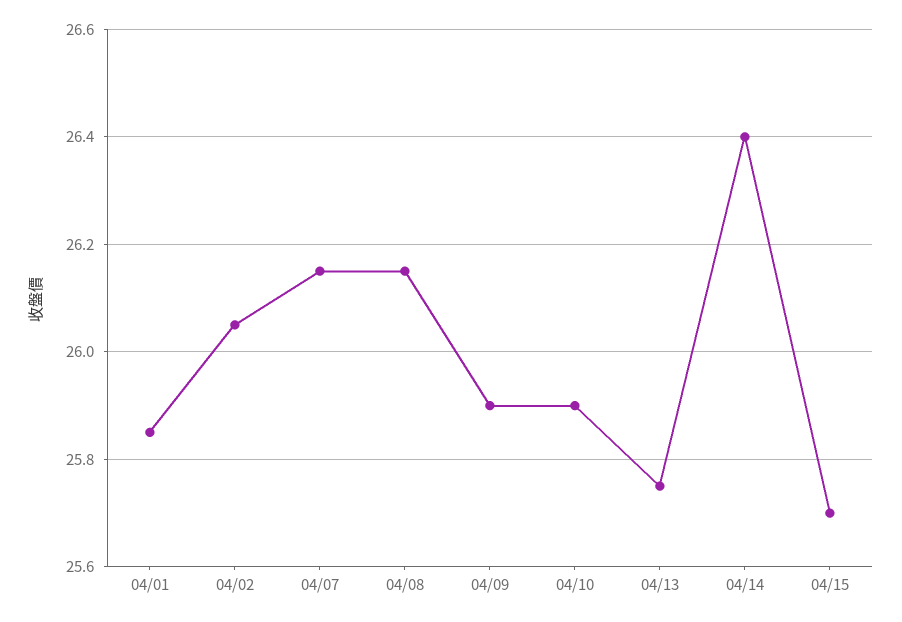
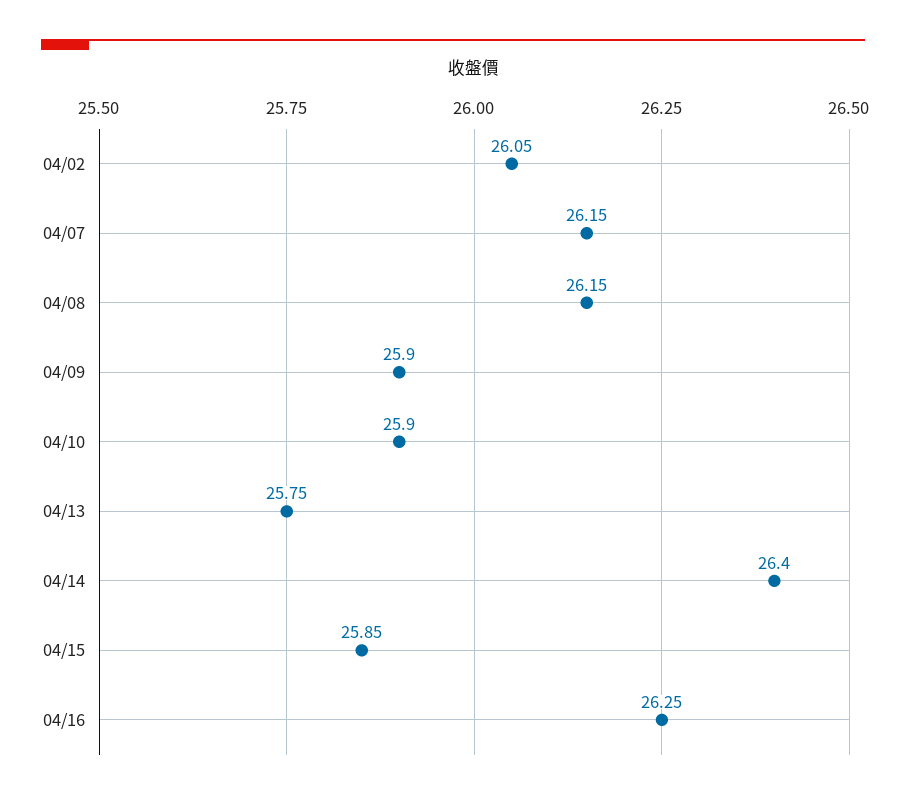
04/01: 25.85 -> none
04/15: 25.7 -> 25.85
04/16: none -> 26.25

